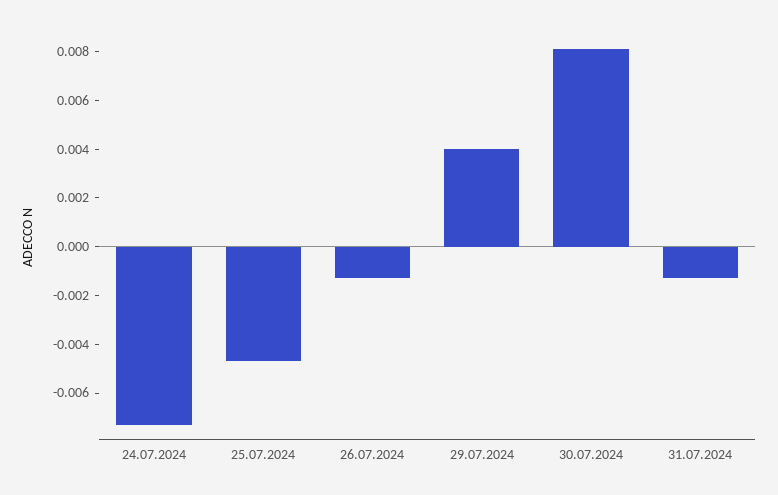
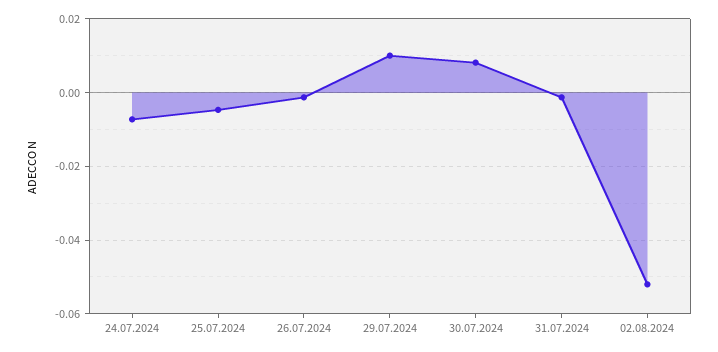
29.07.2024: 0.004 -> 0.01
02.08.2024: none -> -0.052

